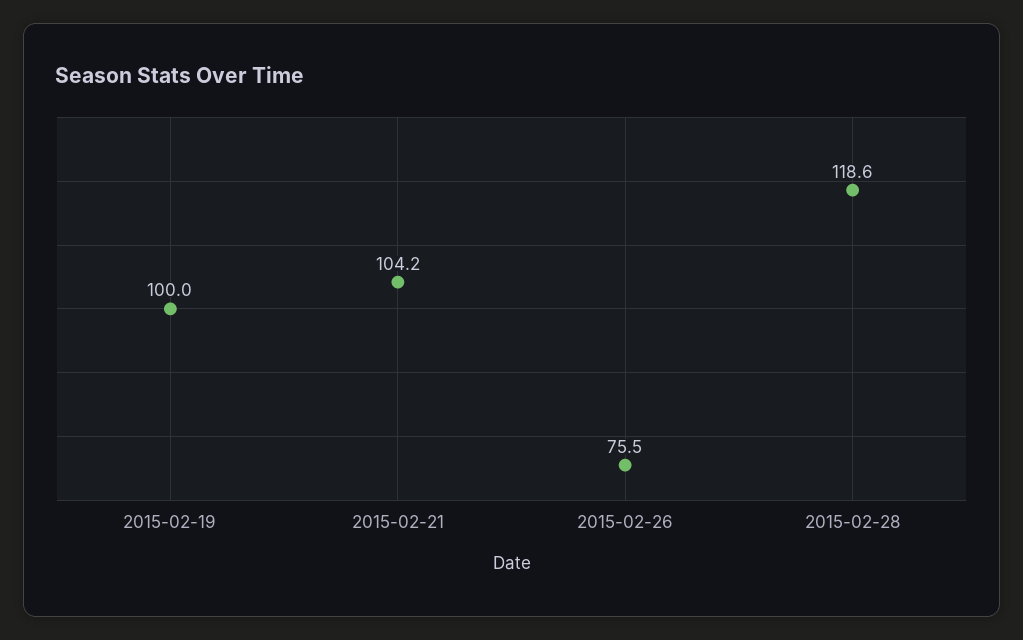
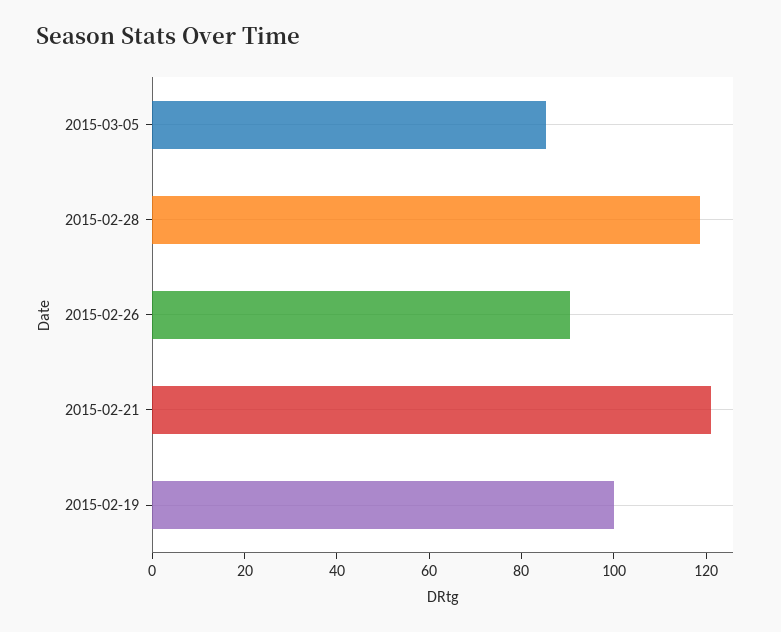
2015-02-21: 104.2 -> 120
2015-02-26: 75.5 -> 90
2015-03-05: none -> 85

